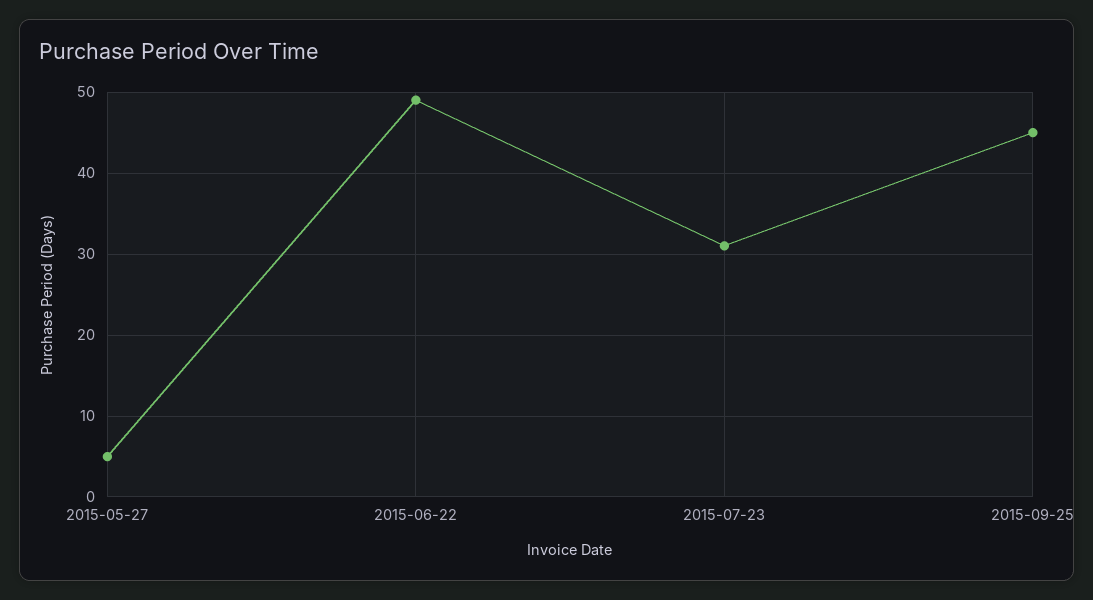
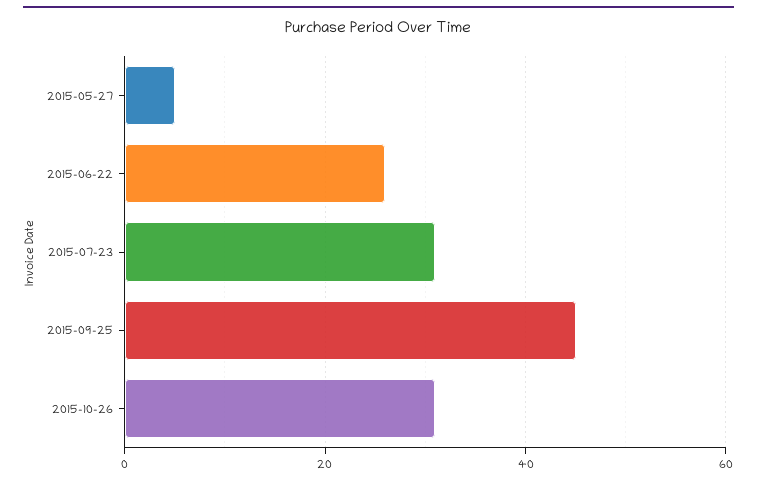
2015-06-22: 49 -> 25
2015-10-26: none -> 30

